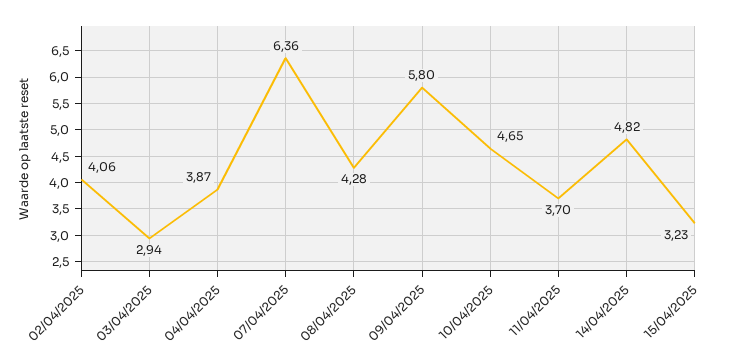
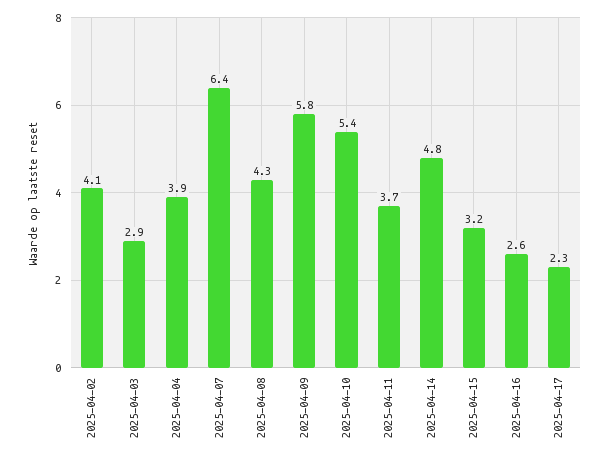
10/04/2025: 4.65 -> 5.4
2025-04-16: none -> 2.6
2025-04-17: none -> 2.3

